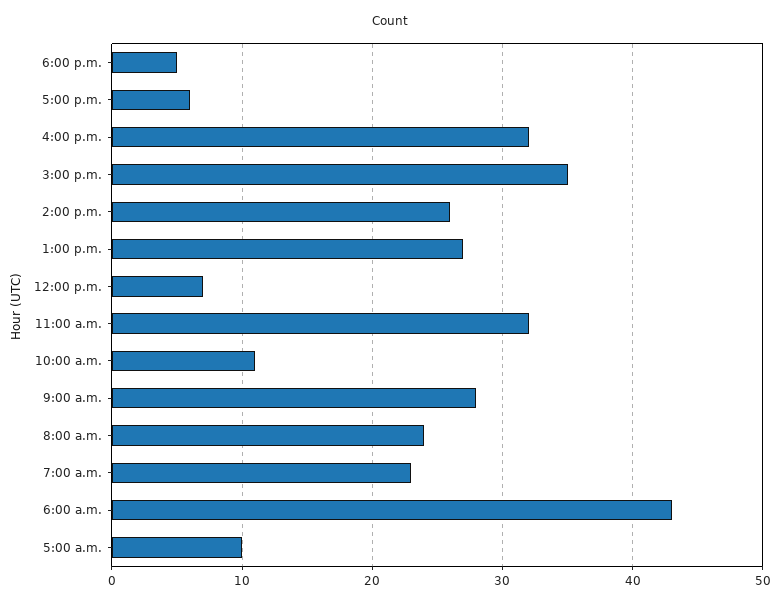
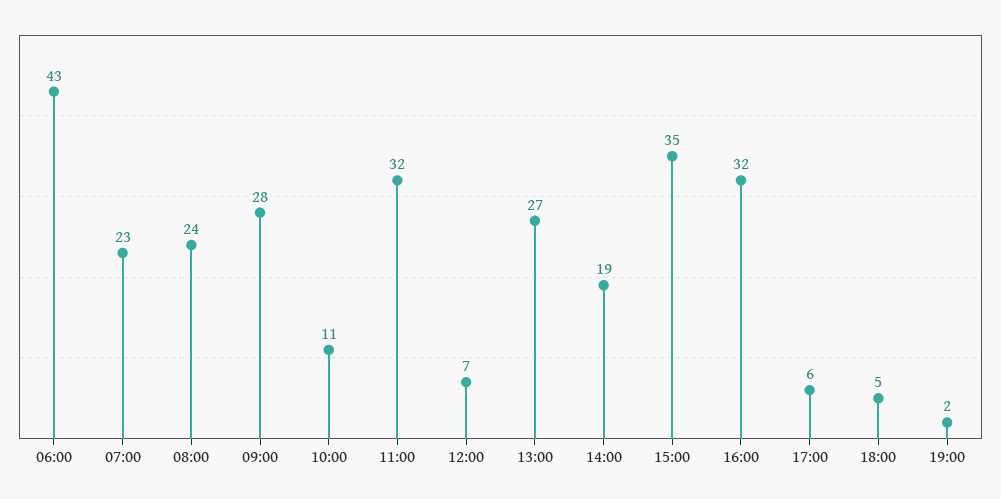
2:00 p.m.: 26 -> 19
5:00 a.m.: 10 -> none
19:00: none -> 2

